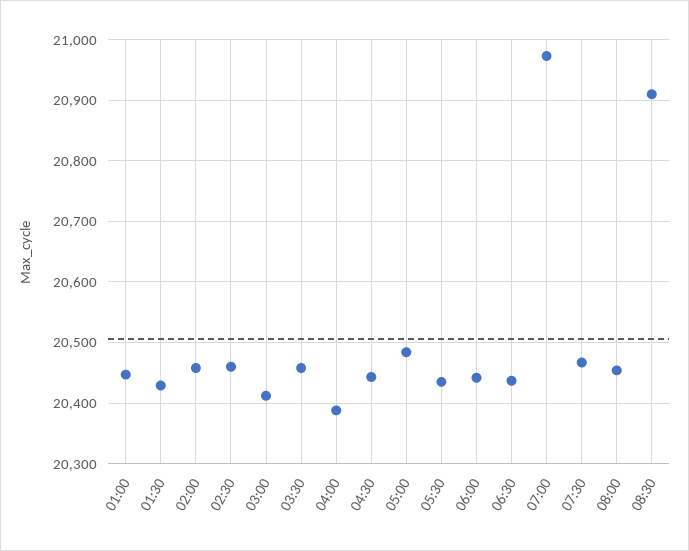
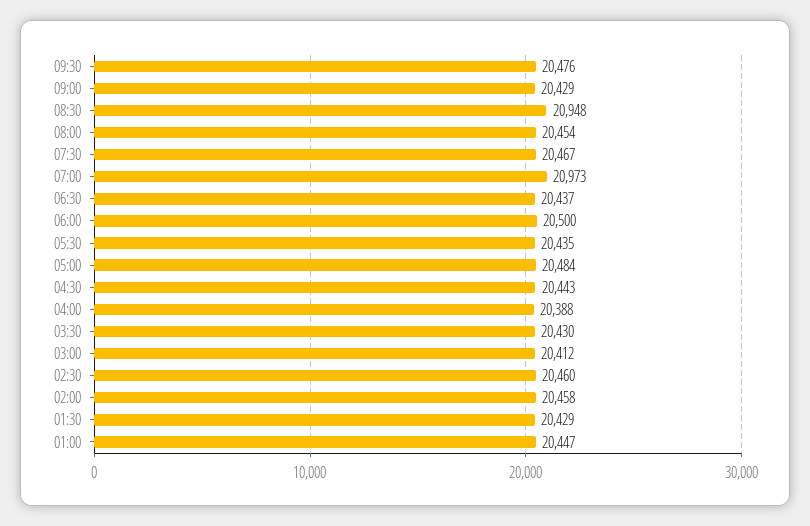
03:30: 20460 -> 20430
06:00: 20440 -> 20500
08:30: 20910 -> 20948
09:30: none -> 20476
09:00: none -> 20429

